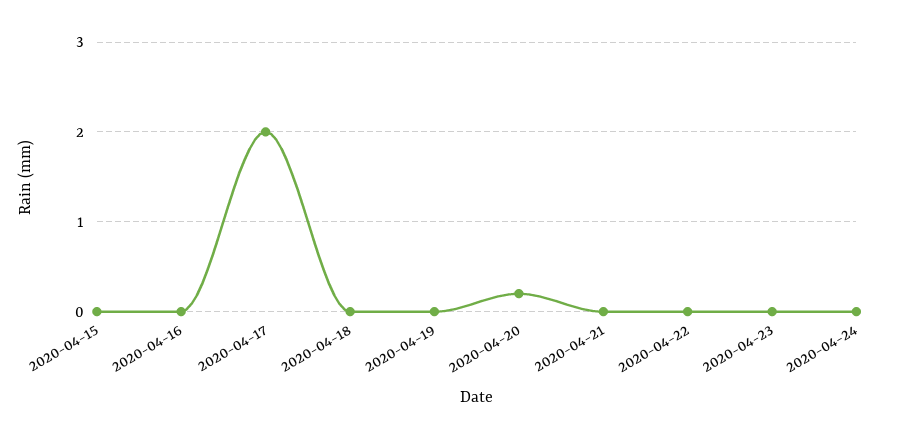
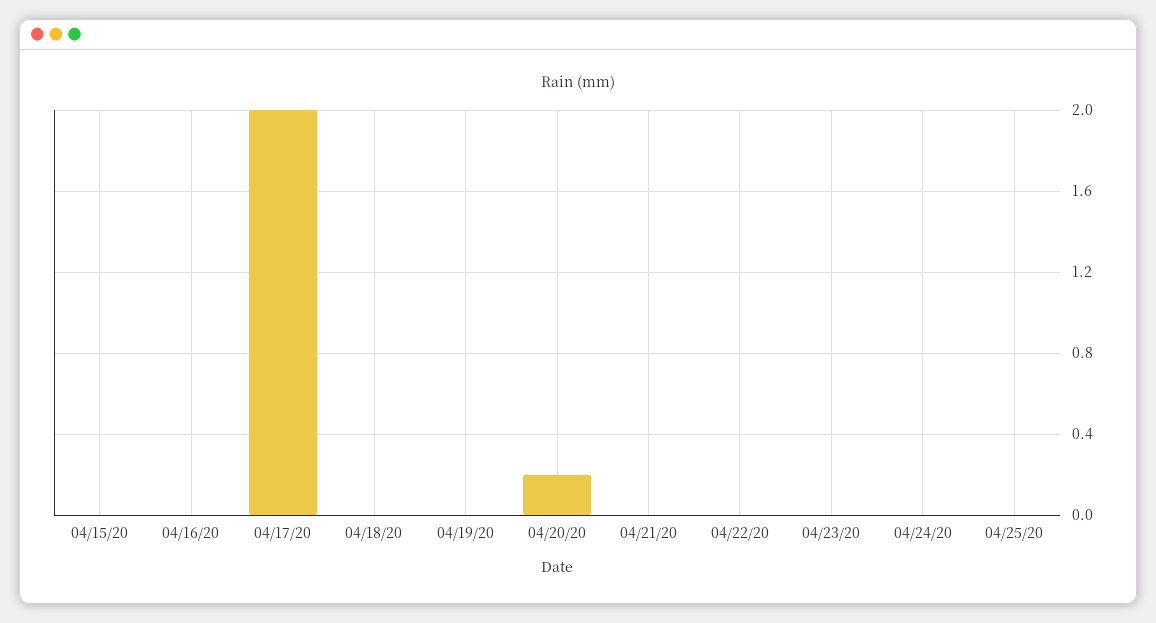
04/25/20: none -> 0

